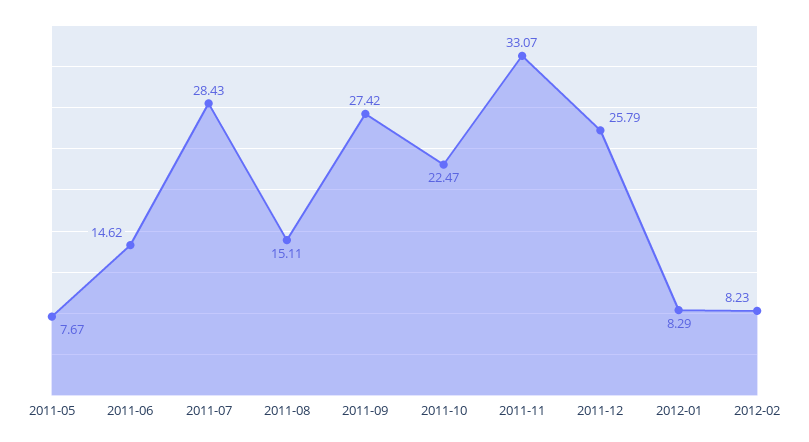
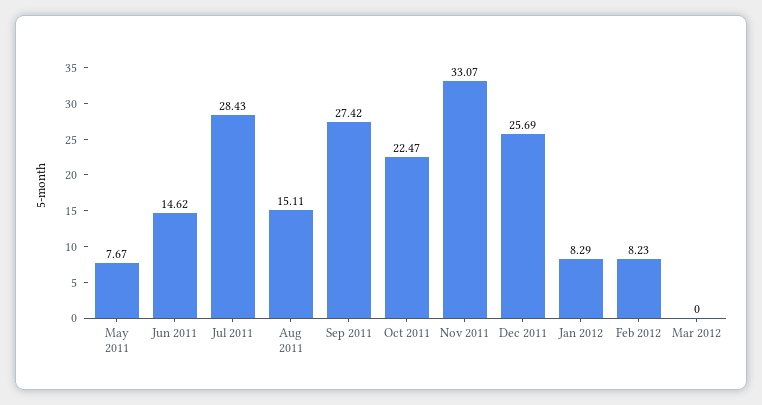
2011-12: 25.79 -> 25.69
Mar 2012: none -> 0

